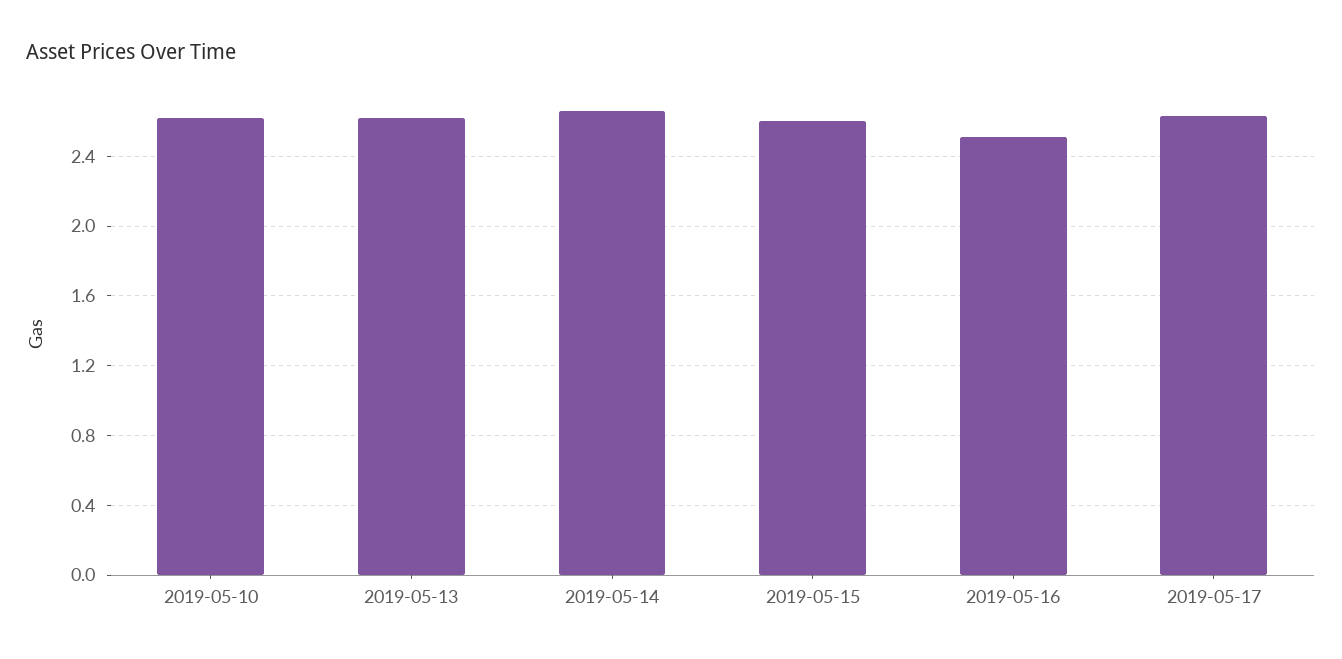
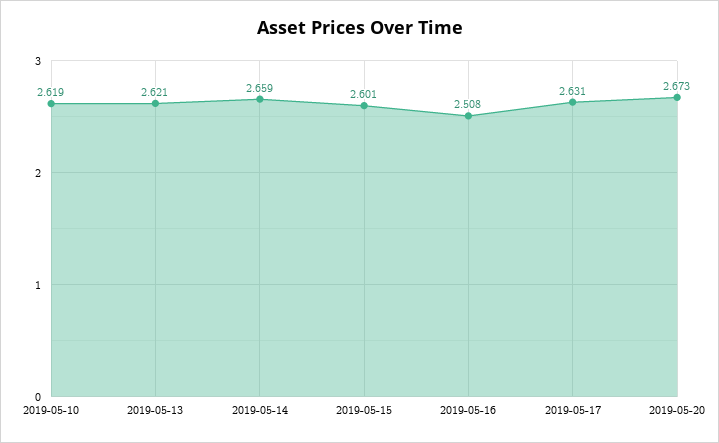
2019-05-20: none -> 2.673

